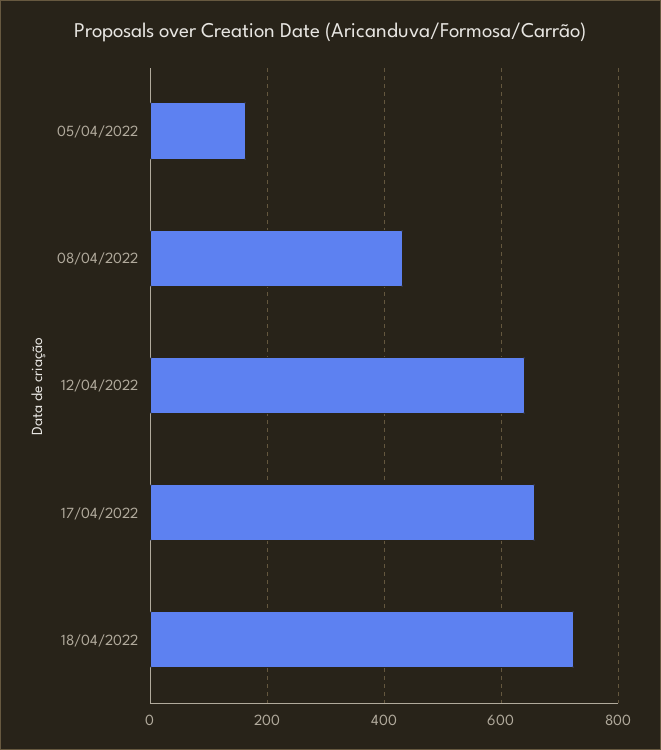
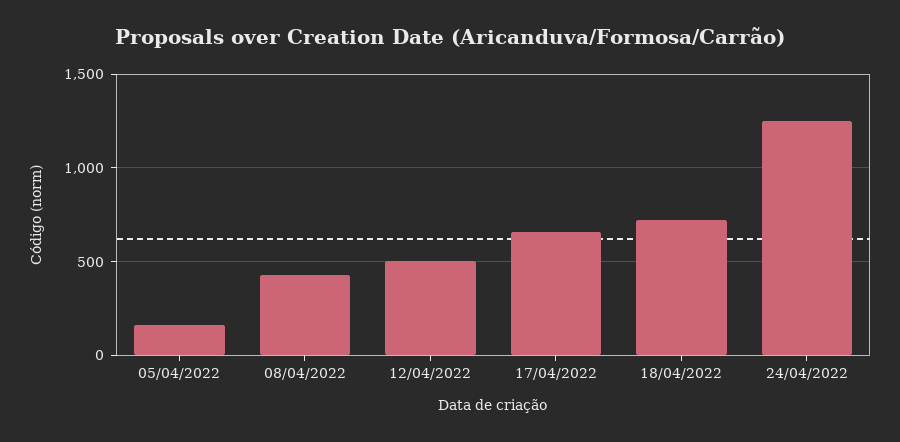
12/04/2022: 640 -> 500
24/04/2022: none -> 1250

